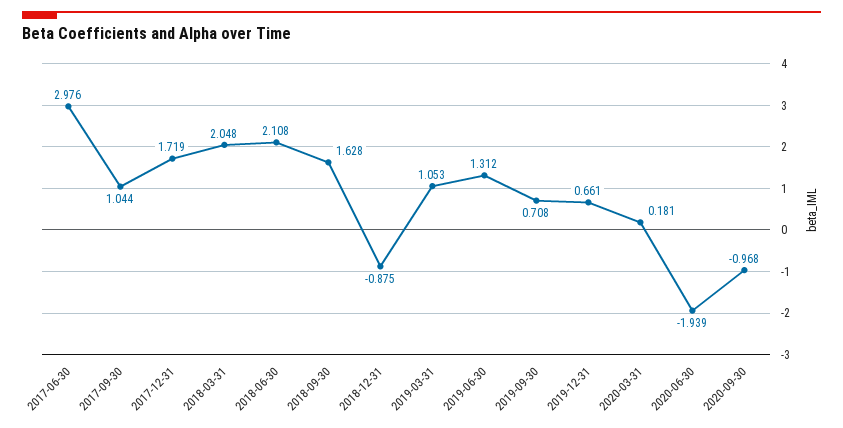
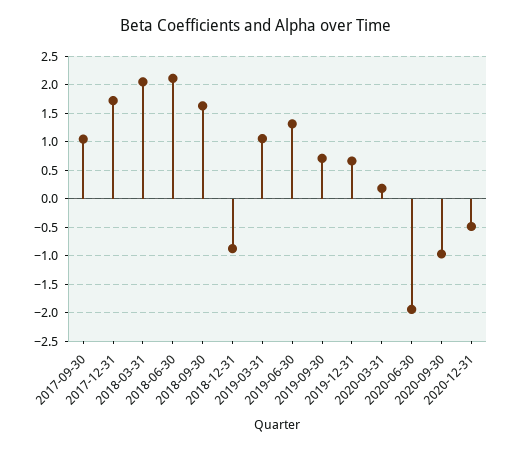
2017-06-30: 2.976 -> none
2020-12-31: none -> -0.5

